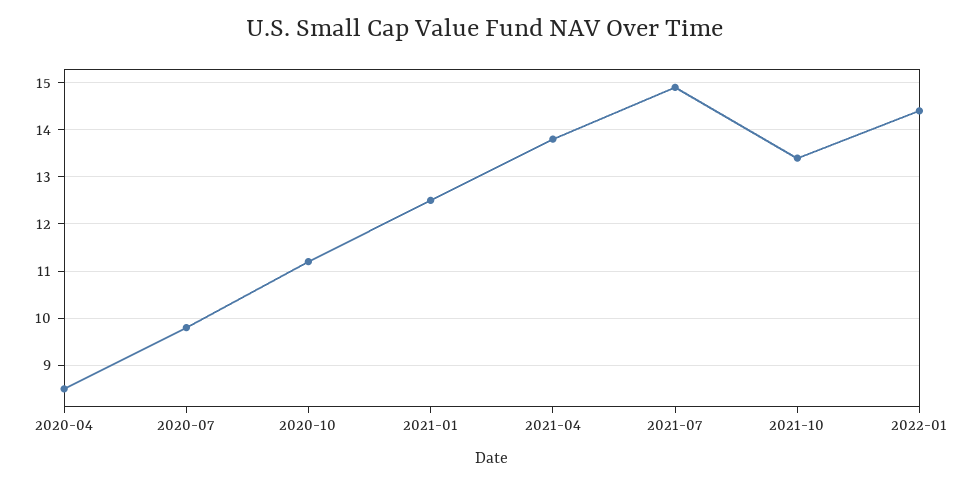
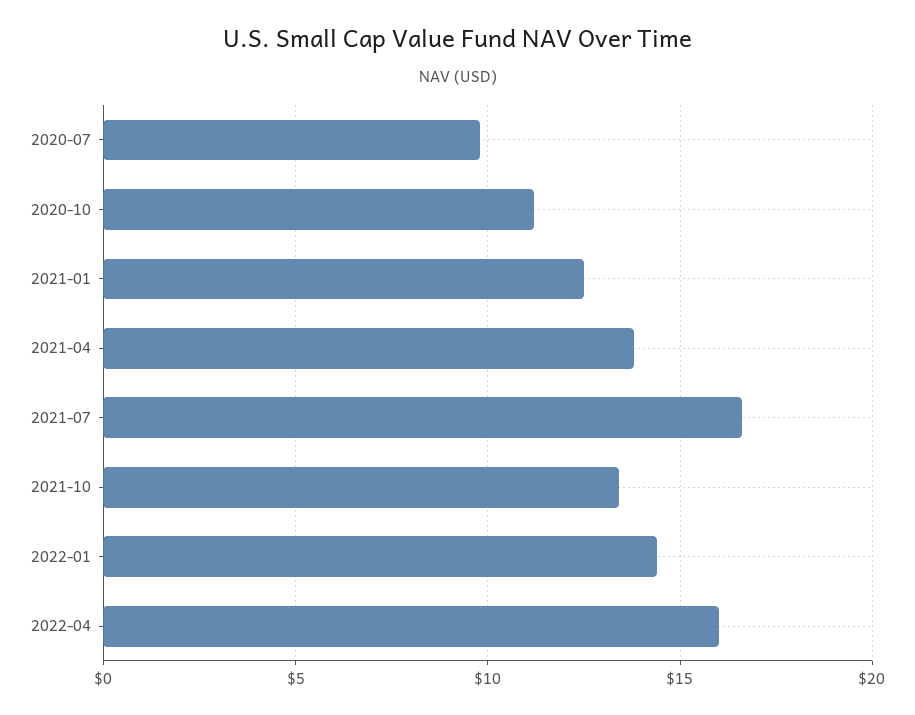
2020-04: 8.5 -> none
2021-07: 15 -> 16.5
2022-04: none -> 16

